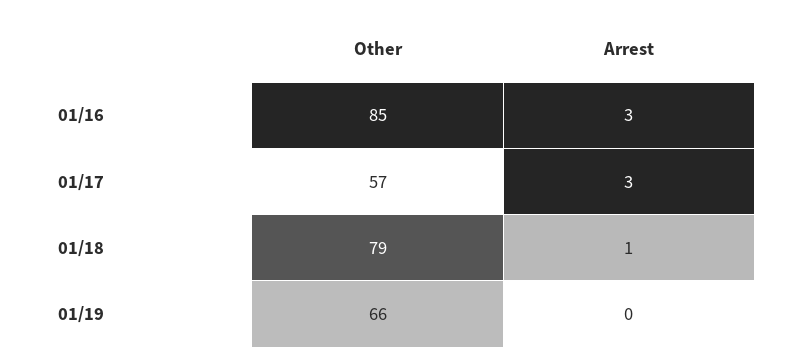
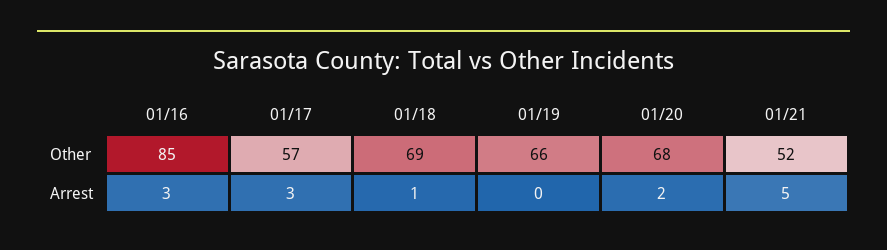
Other, 01/18: 79 -> 69
Other, 01/20: none -> 68
Other, 01/21: none -> 52
Arrest, 01/20: none -> 2
Arrest, 01/21: none -> 5

